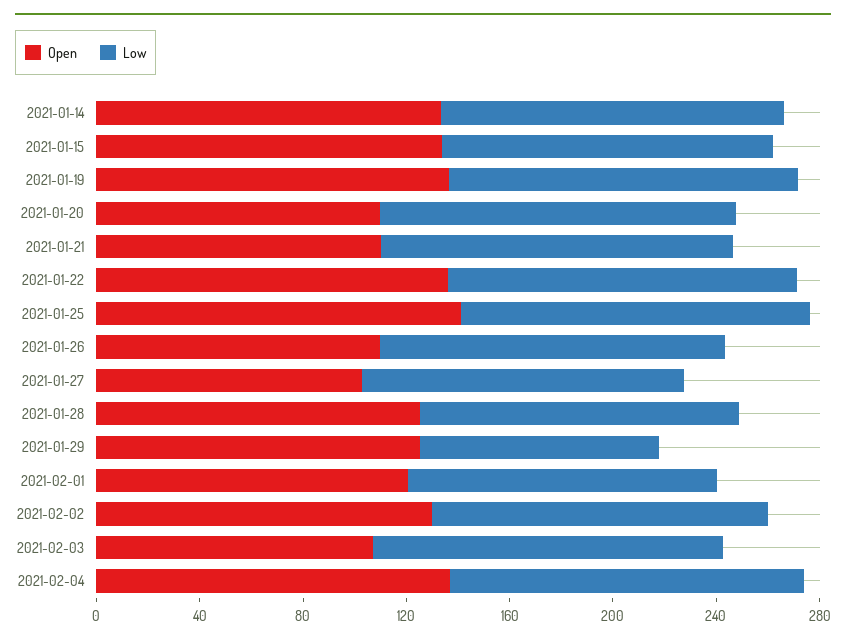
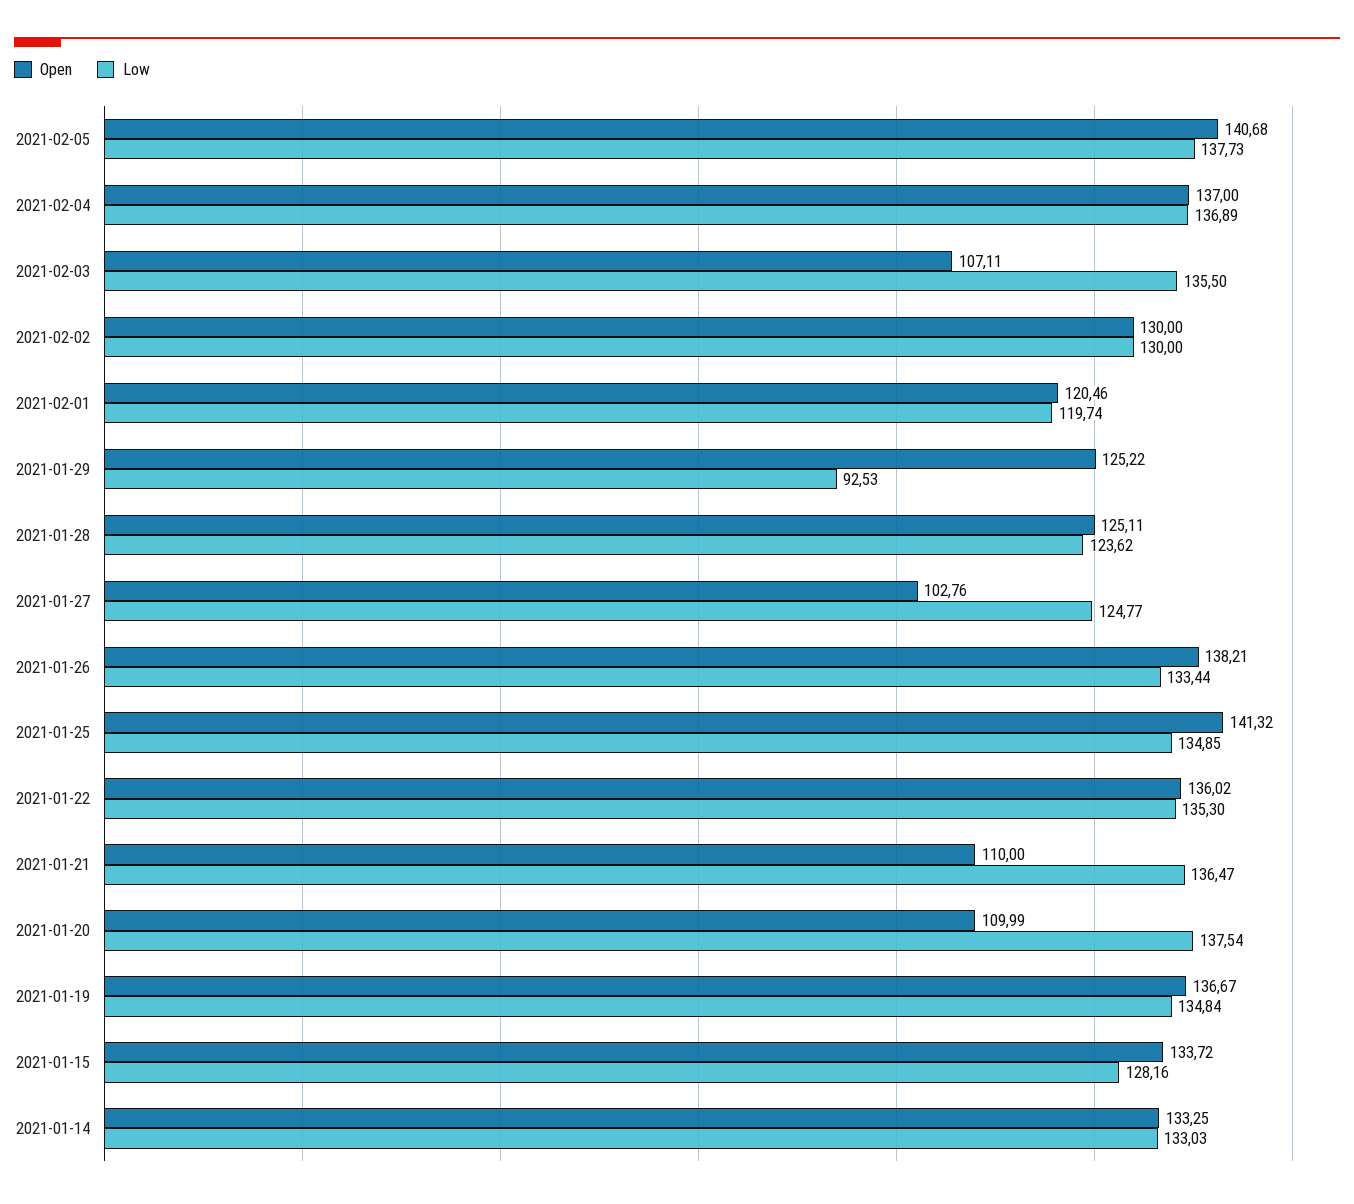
Open, 2021-01-26: 110 -> 138.21
Open, 2021-02-05: none -> 140.68
Low, 2021-02-05: none -> 137.73

